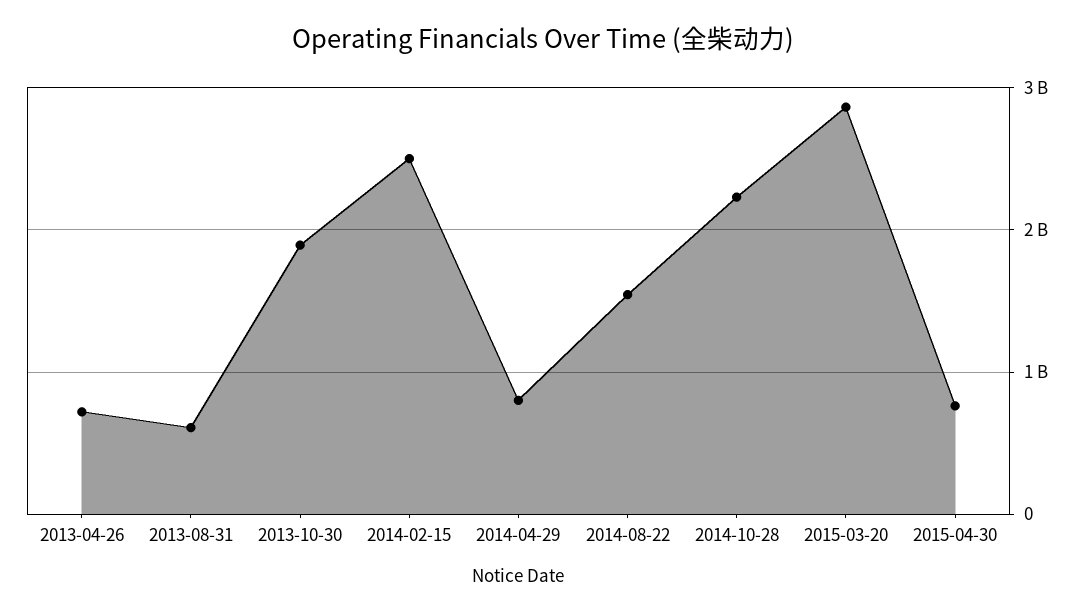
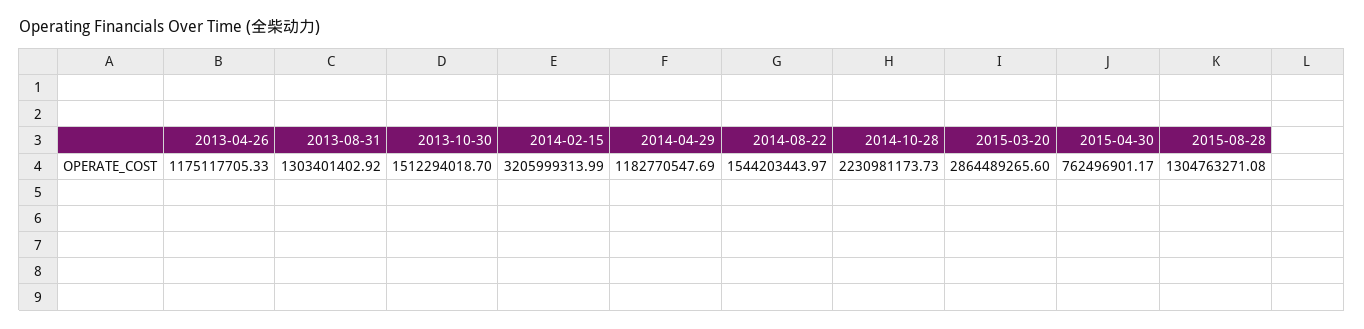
2013-04-26: 700000000 -> 1175117705.33
2013-08-31: 600000000 -> 1303401402.92
2013-10-30: 1900000000 -> 1512294018.7
2014-02-15: 2500000000 -> 3205999313.99
2014-04-29: 800000000 -> 1182770547.69
2015-08-28: none -> 1304763271.08

